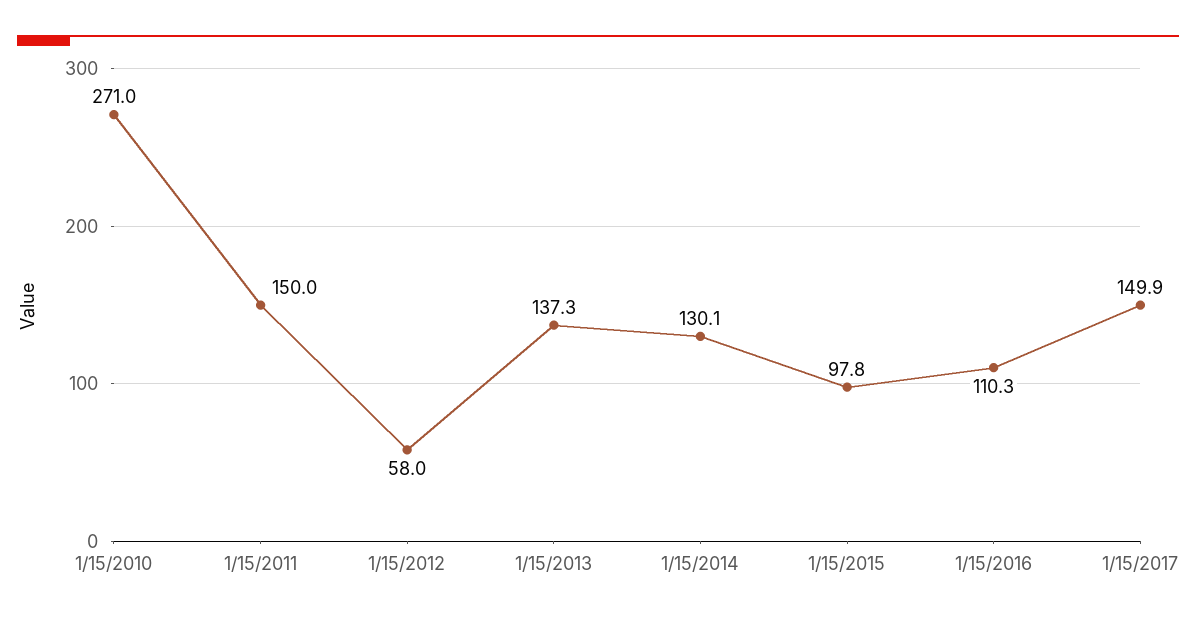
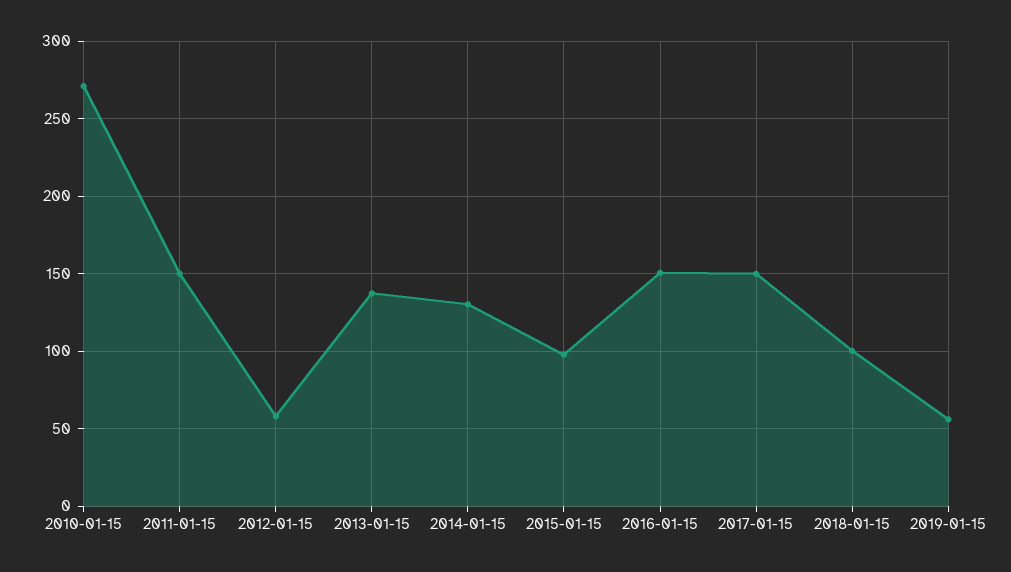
1/15/2016: 110.3 -> 150
2018-01-15: none -> 100
2019-01-15: none -> 55

